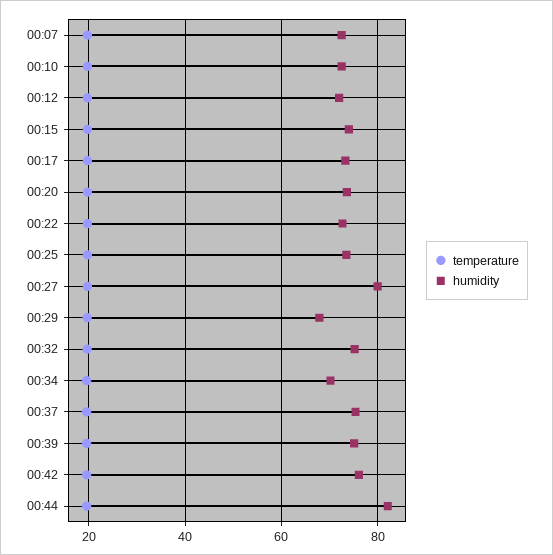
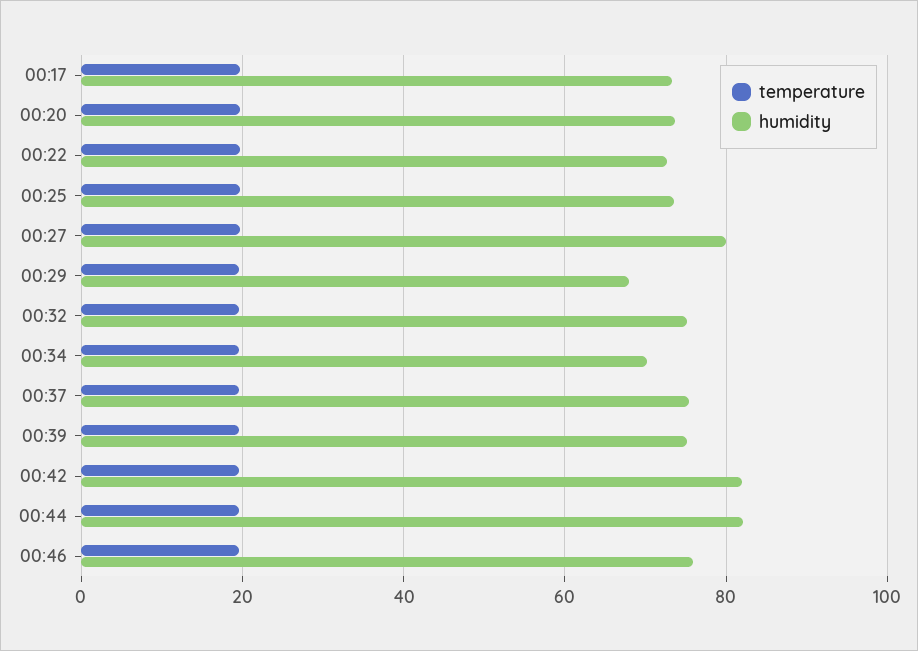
temperature, 00:07: 20 -> none
humidity, 00:07: 72 -> none
temperature, 00:10: 20 -> none
humidity, 00:10: 72 -> none
temperature, 00:12: 20 -> none
humidity, 00:12: 72 -> none
temperature, 00:15: 20 -> none
humidity, 00:15: 74 -> none
humidity, 00:42: 76 -> 82
temperature, 00:46: none -> 20
humidity, 00:46: none -> 76

